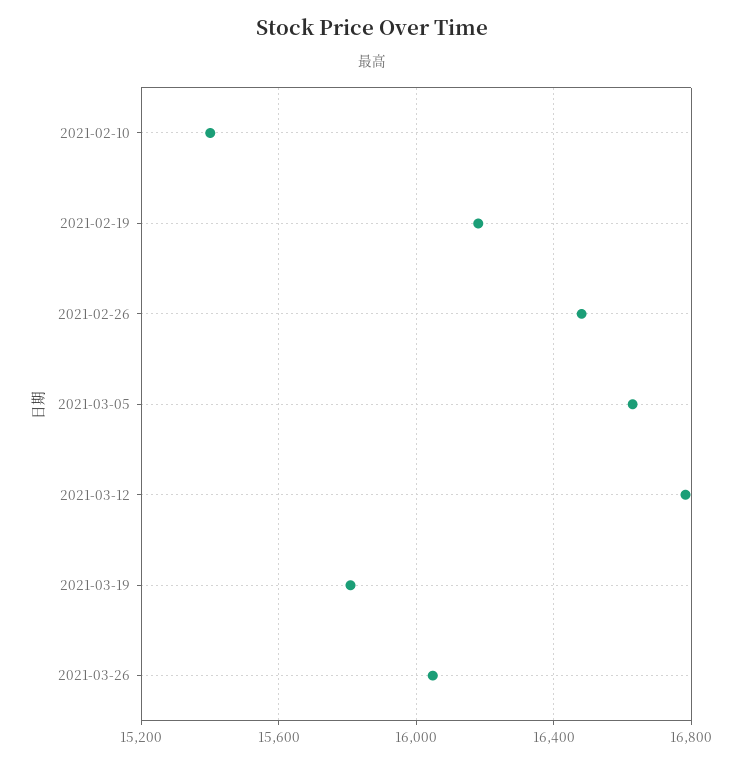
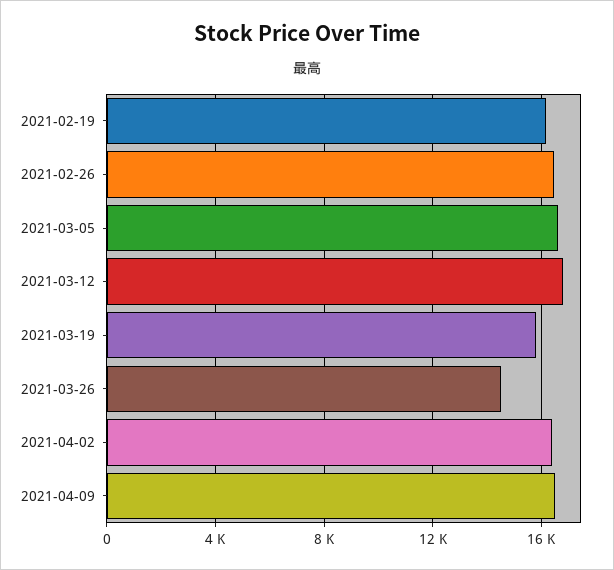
2021-02-10: 15400 -> none
2021-03-26: 16050 -> 14500
2021-04-02: none -> 16500
2021-04-09: none -> 16500

